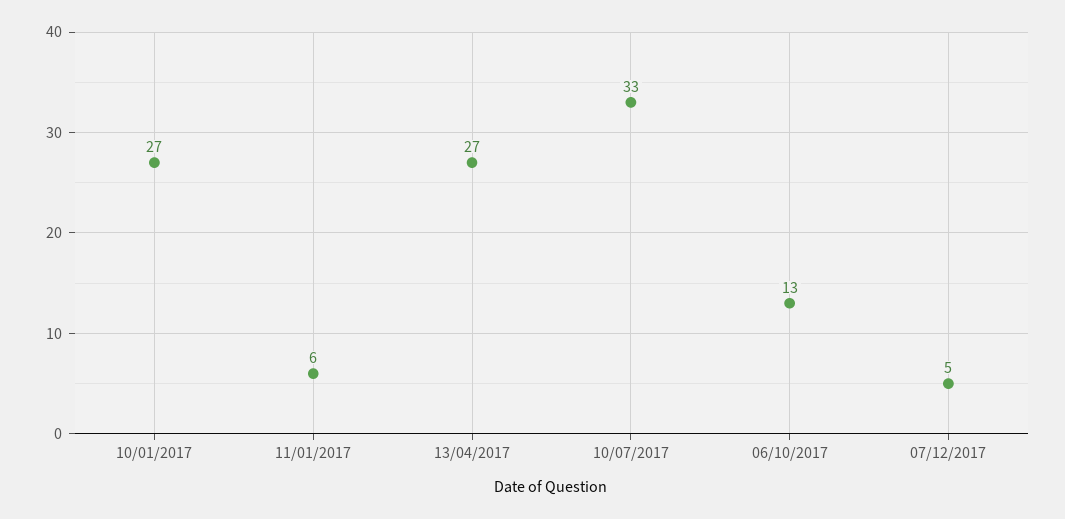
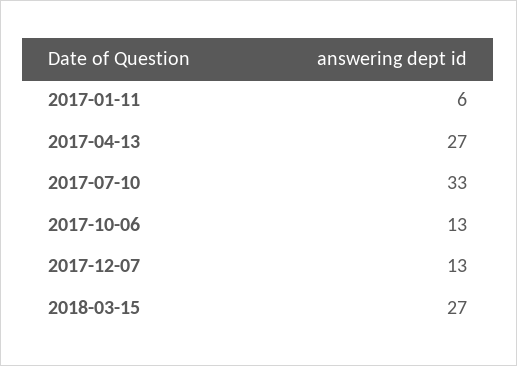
10/01/2017: 27 -> none
07/12/2017: 5 -> 13
2018-03-15: none -> 27

